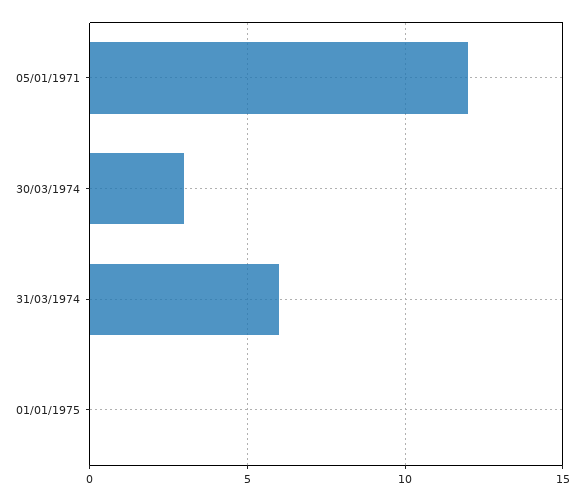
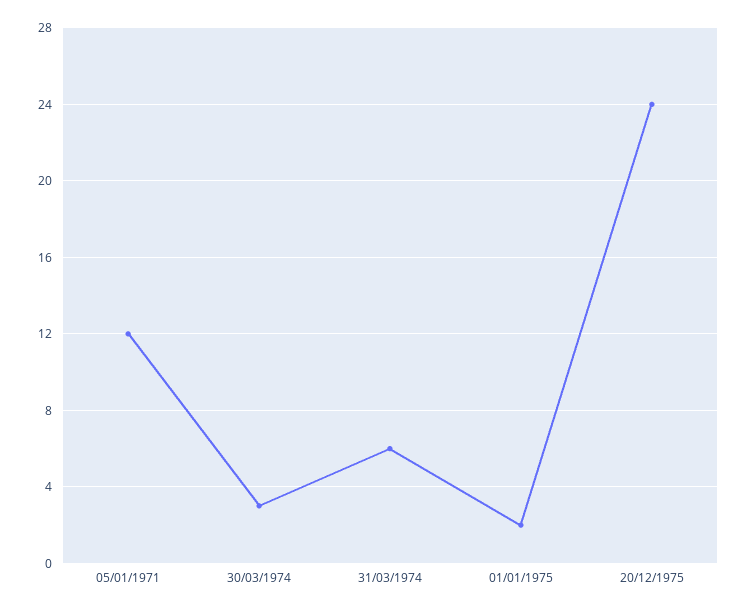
01/01/1975: 0 -> 2
20/12/1975: none -> 24

